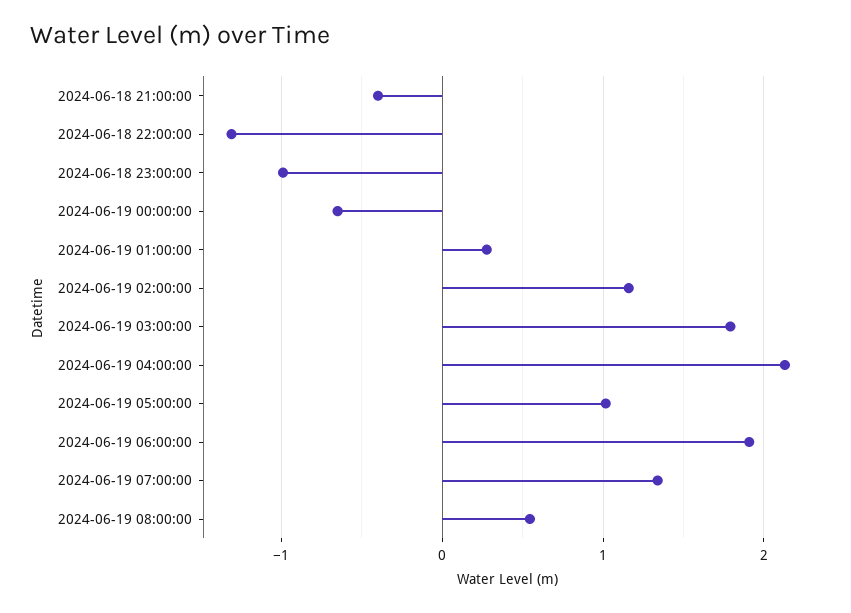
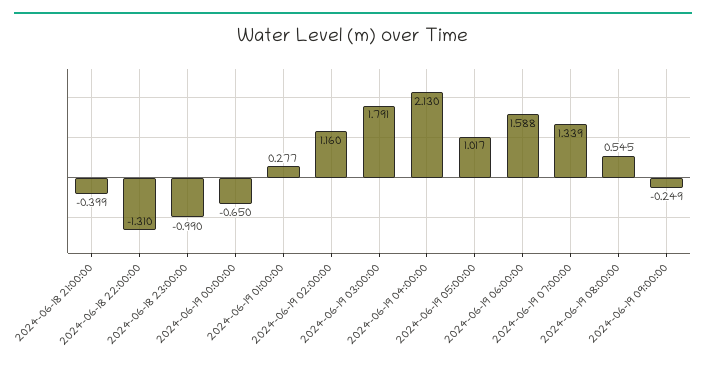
2024-06-19 06:00:00: 1.9 -> 1.588
2024-06-19 09:00:00: none -> -0.249

